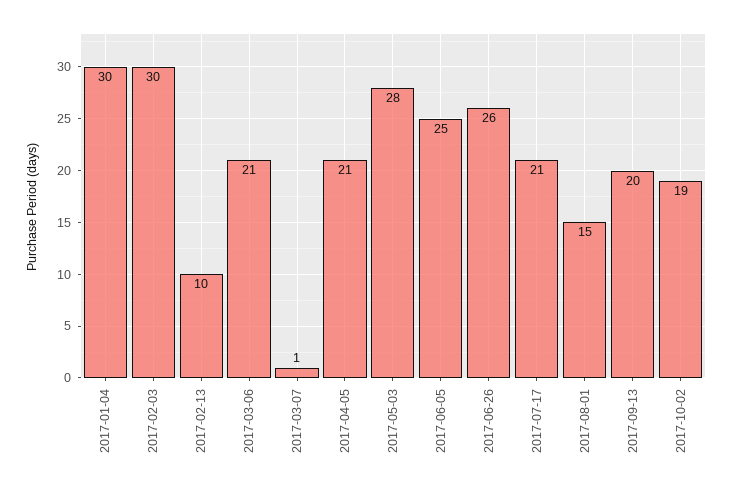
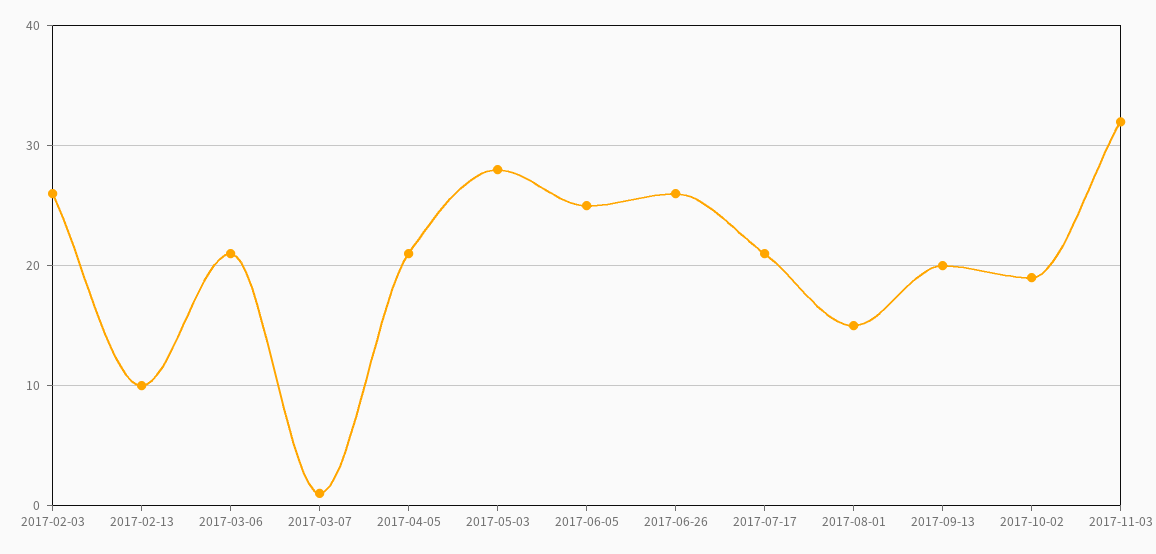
2017-01-04: 30 -> none
2017-02-03: 30 -> 26
2017-11-03: none -> 32

